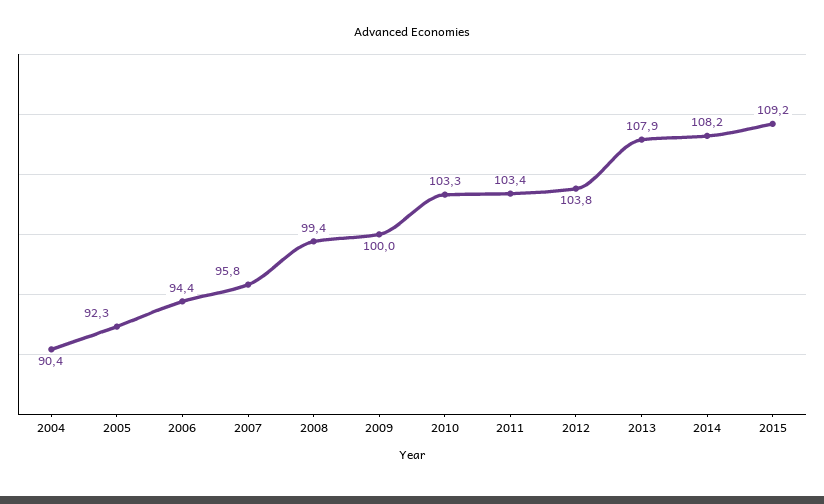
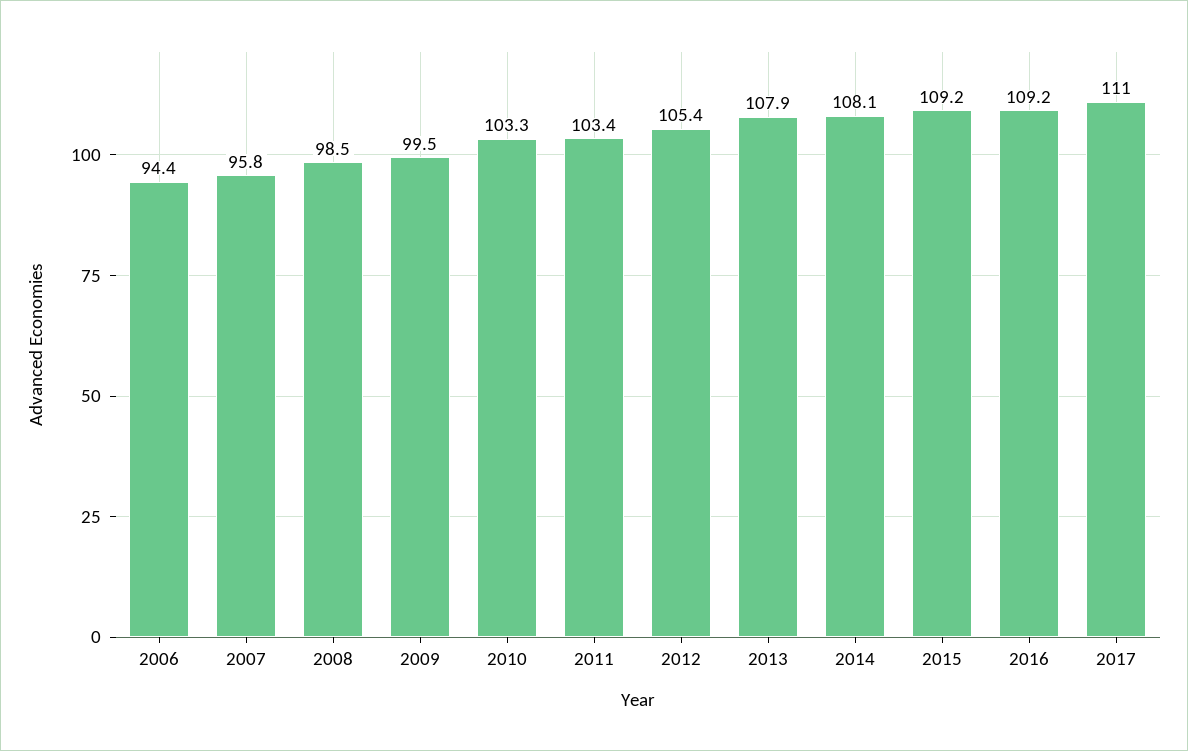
2004: 90.4 -> none
2005: 92.3 -> none
2008: 99.4 -> 98.5
2009: 100 -> 99.5
2012: 103.8 -> 105.4
2014: 108.2 -> 108.1
2016: none -> 109.2
2017: none -> 111

